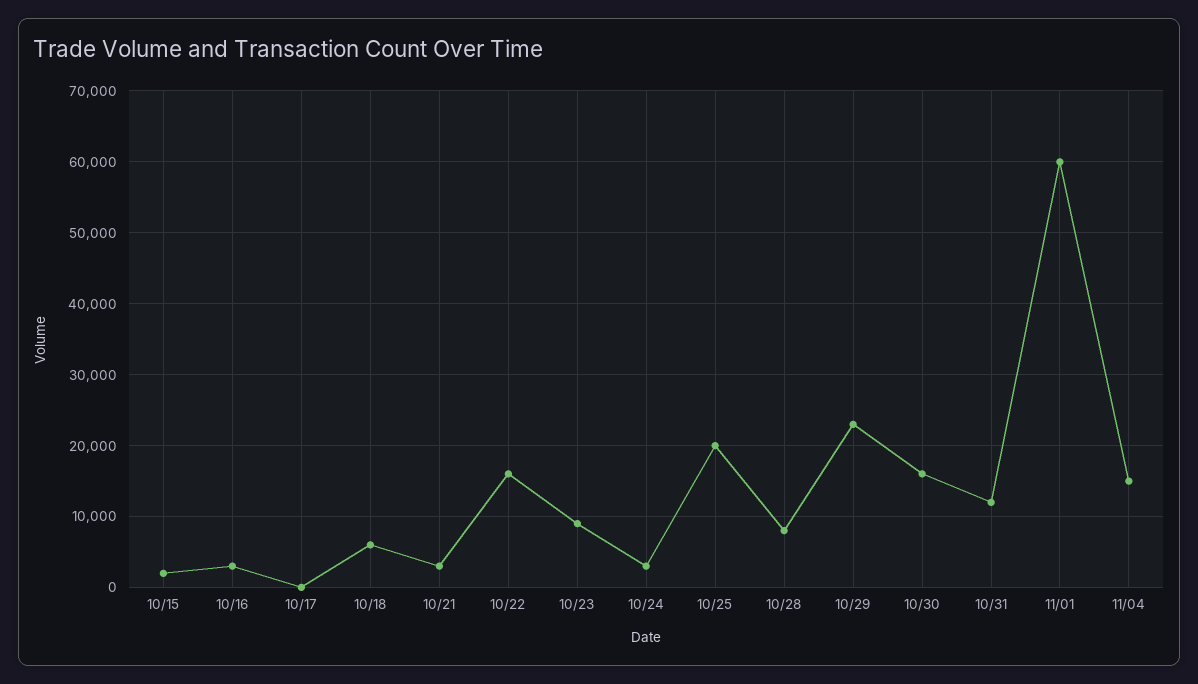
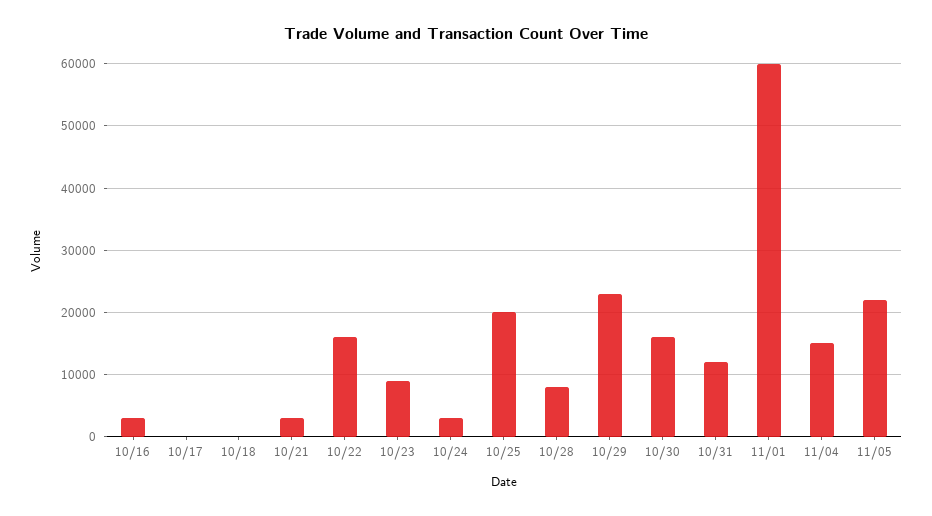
10/15: 2000 -> none
10/18: 6000 -> 0
11/05: none -> 22000

